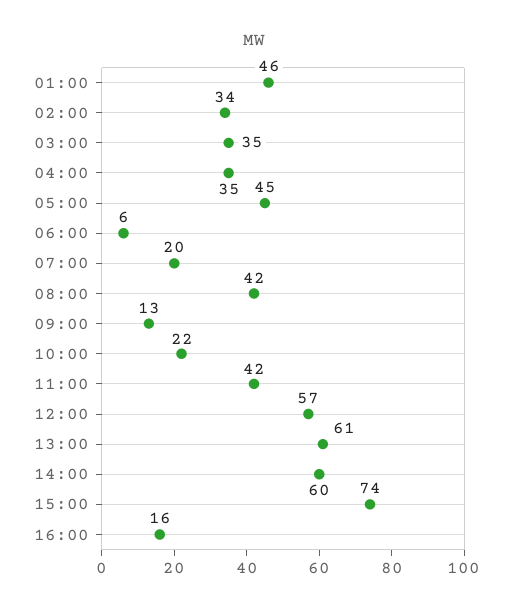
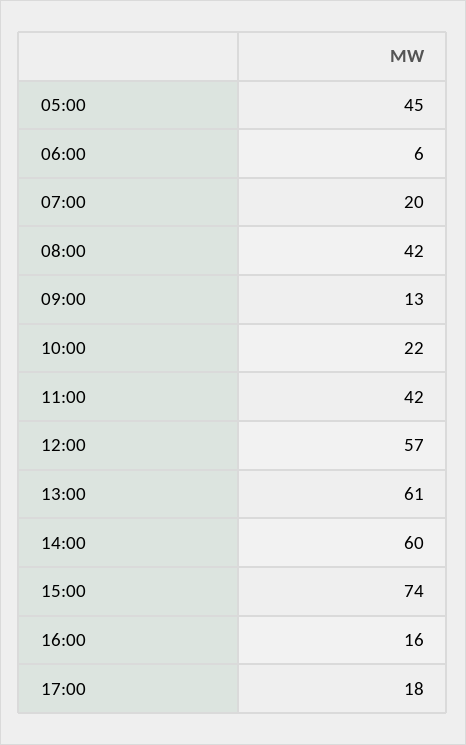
01:00: 46 -> none
02:00: 34 -> none
03:00: 35 -> none
04:00: 35 -> none
17:00: none -> 18

